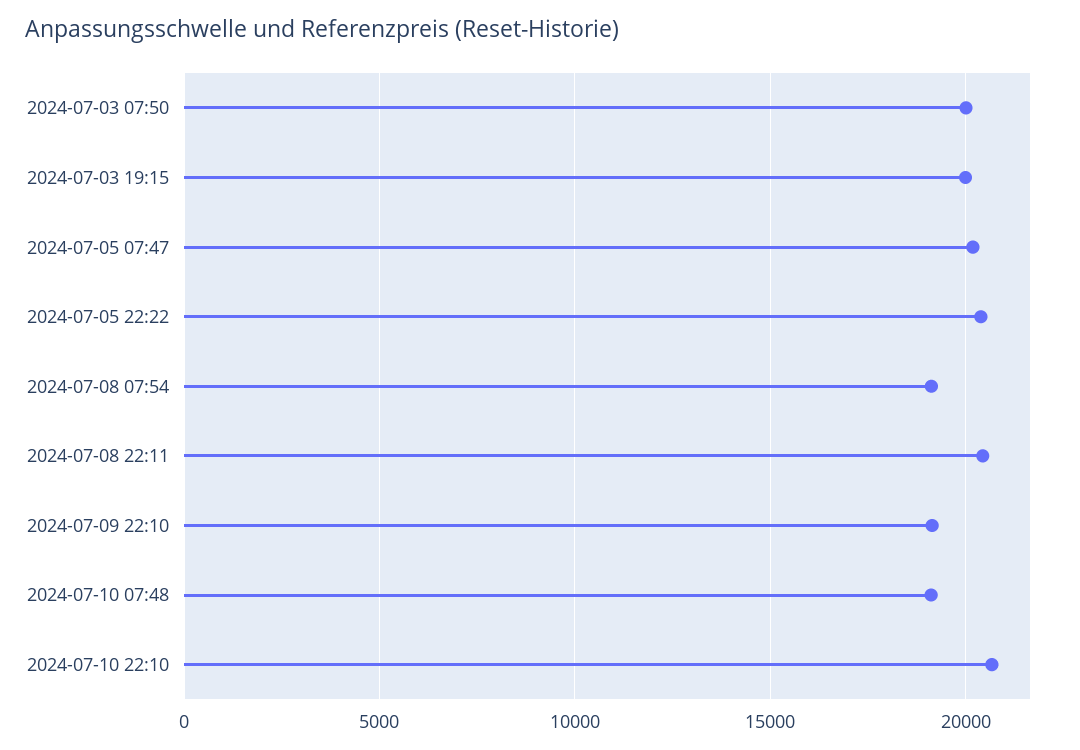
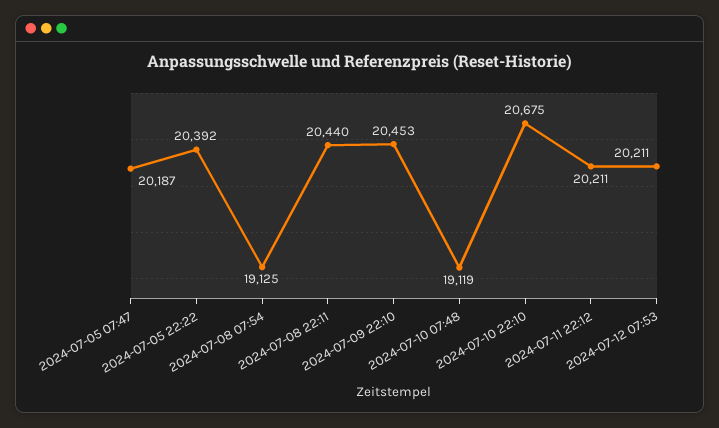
2024-07-03 07:50: 20000 -> none
2024-07-03 19:15: 20000 -> none
2024-07-09 22:10: 19000 -> 20453
2024-07-11 22:12: none -> 20211
2024-07-12 07:53: none -> 20211

